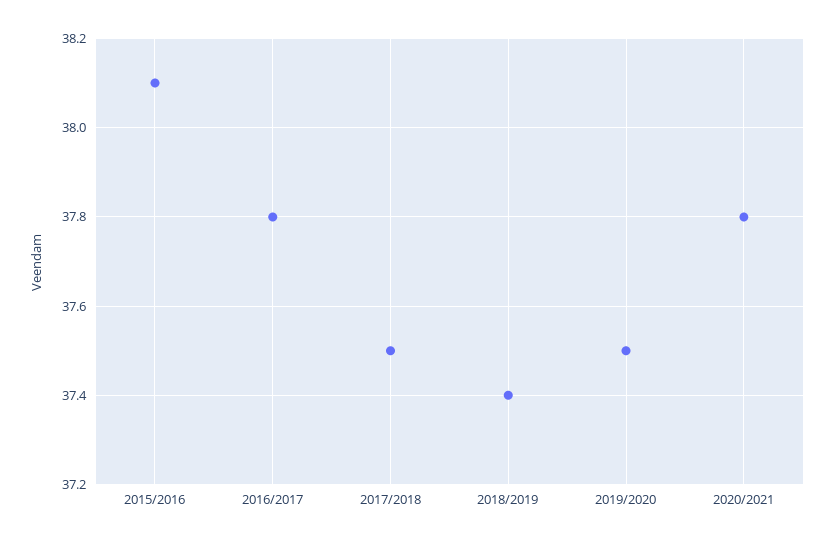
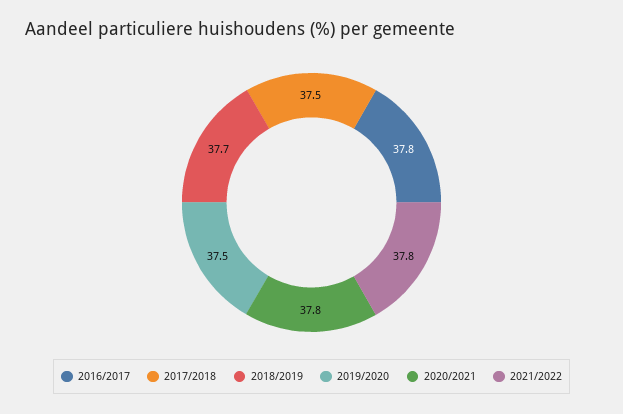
2015/2016: 38.1 -> none
2018/2019: 37.4 -> 37.7
2021/2022: none -> 37.8

